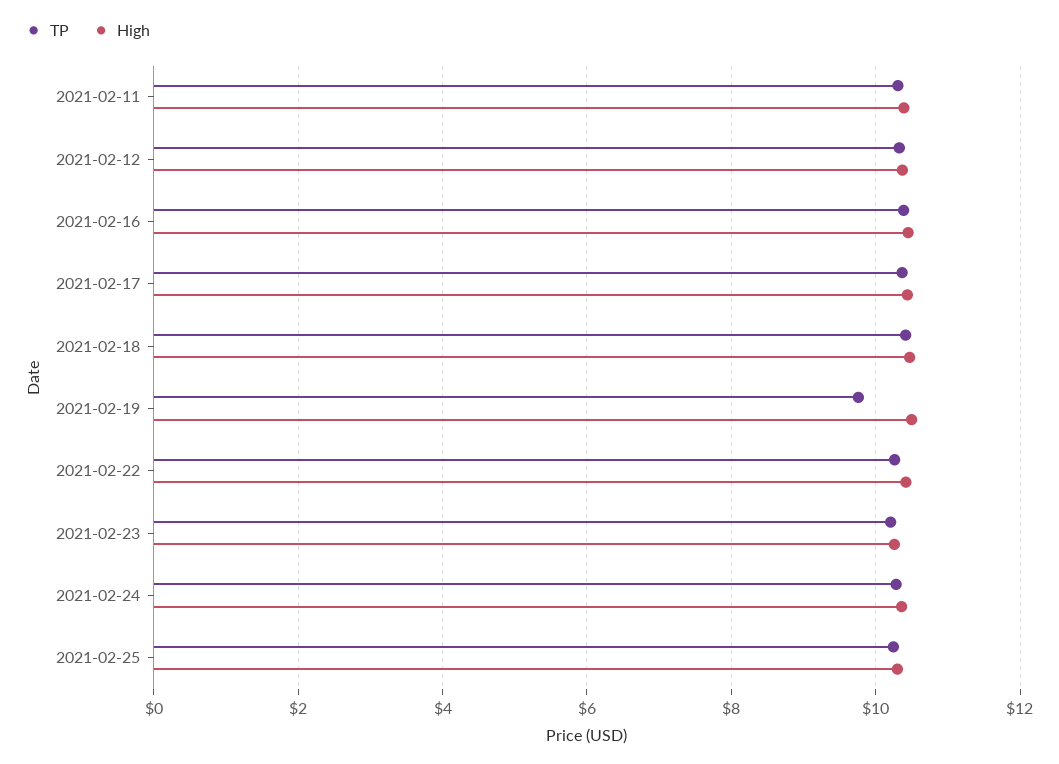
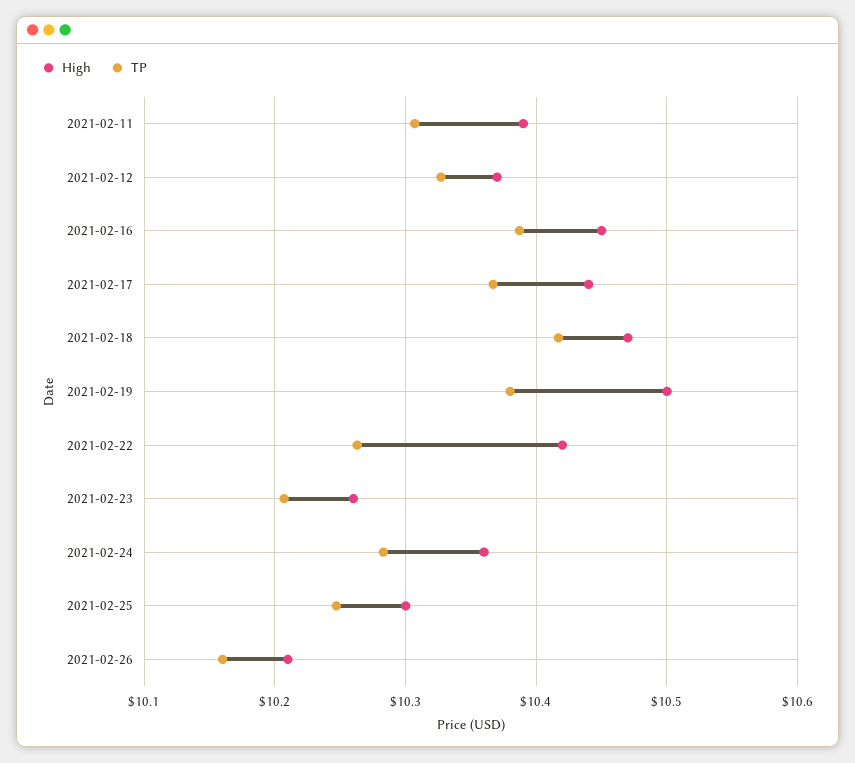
TP, 2021-02-19: 9.8 -> 10.38
High, 2021-02-26: none -> 10.21
TP, 2021-02-26: none -> 10.16

